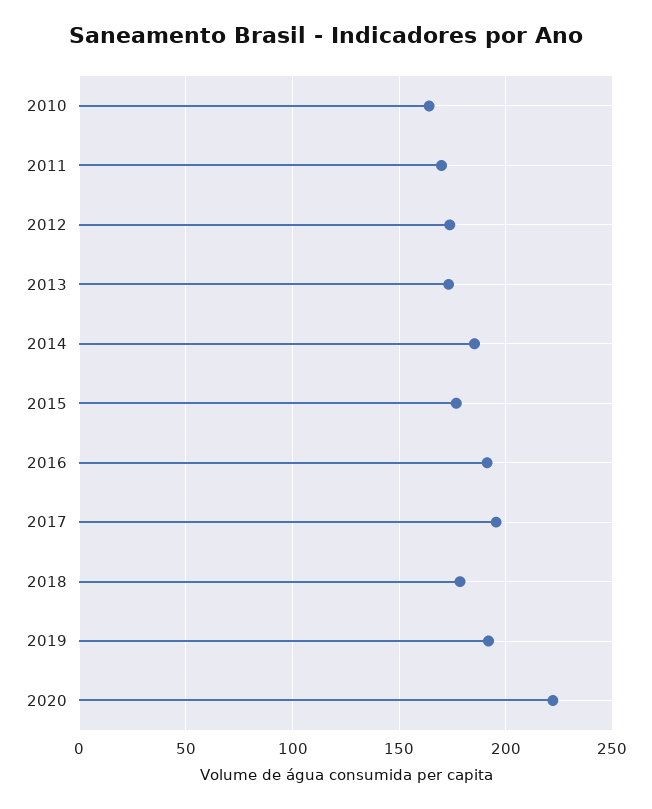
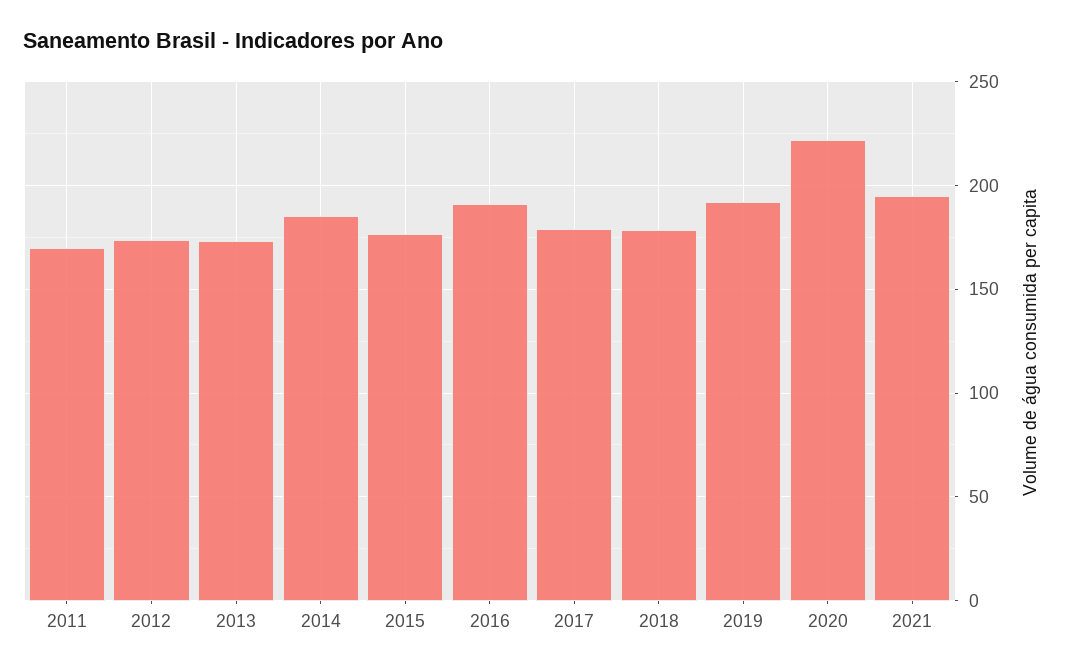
2010: 165 -> none
2017: 195 -> 180
2021: none -> 195

